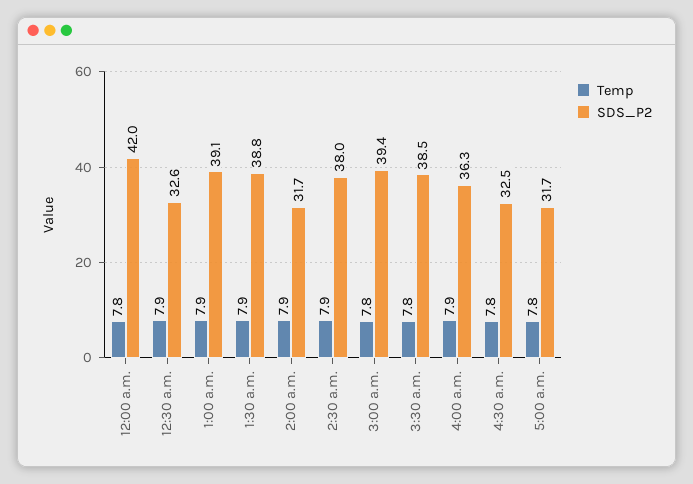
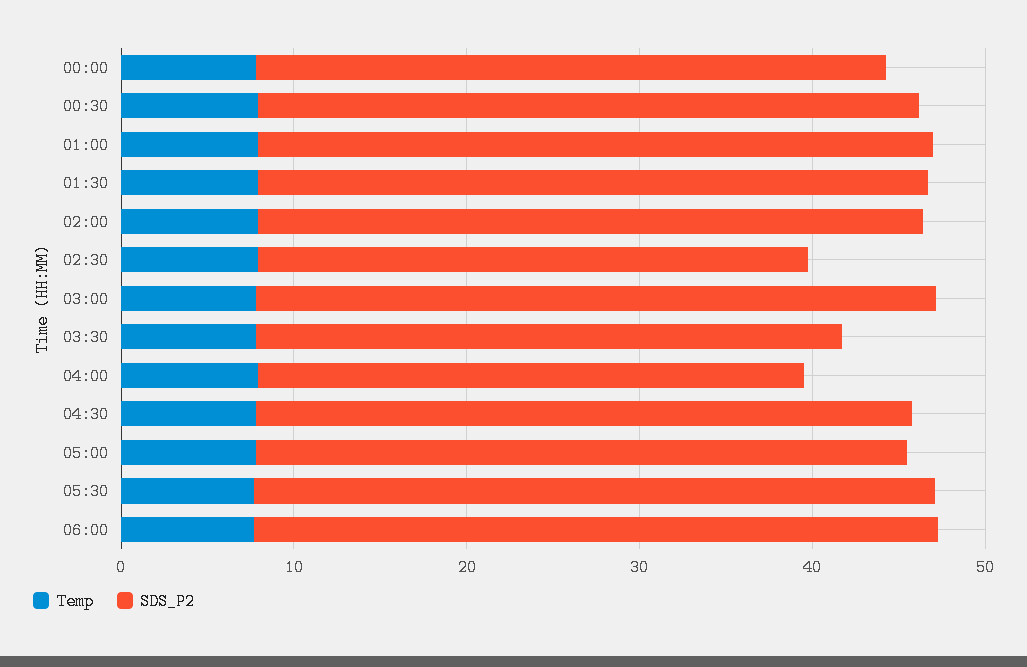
SDS_P2, 12:00 a.m.: 42 -> 36
SDS_P2, 12:30 a.m.: 32.6 -> 38
SDS_P2, 2:00 a.m.: 31.7 -> 38
SDS_P2, 2:30 a.m.: 38 -> 32
SDS_P2, 3:30 a.m.: 38.5 -> 34
SDS_P2, 4:00 a.m.: 36.3 -> 32
SDS_P2, 4:30 a.m.: 32.5 -> 38
SDS_P2, 5:00 a.m.: 31.7 -> 38
Temp, 05:30: none -> 8
SDS_P2, 05:30: none -> 40
Temp, 06:00: none -> 8
SDS_P2, 06:00: none -> 40

